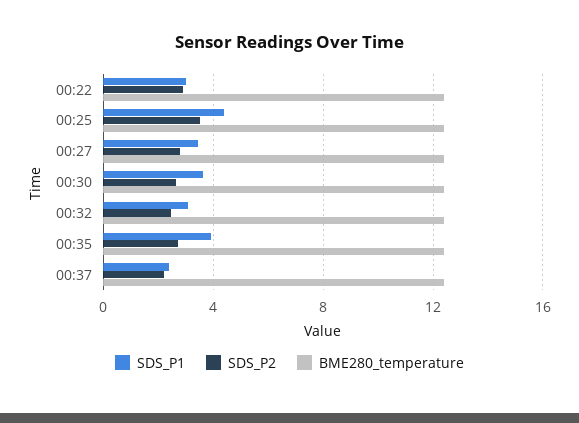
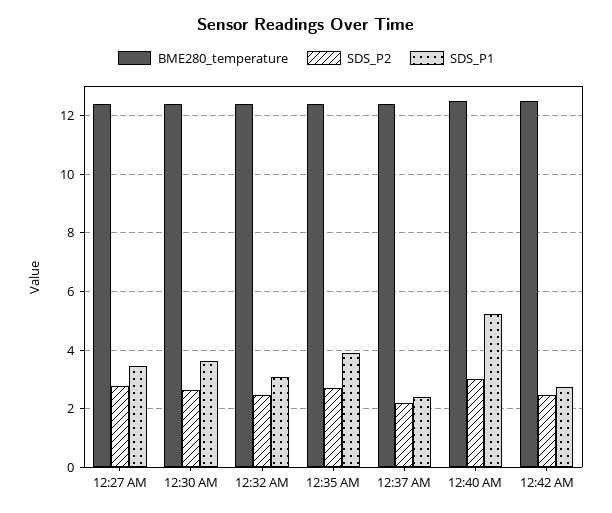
SDS_P1, 00:22: 3 -> none
SDS_P2, 00:22: 3 -> none
BME280_temperature, 00:22: 12.5 -> none
SDS_P1, 00:25: 4.5 -> none
SDS_P2, 00:25: 3.5 -> none
BME280_temperature, 00:25: 12.5 -> none
BME280_temperature, 12:40 AM: none -> 12.5
SDS_P2, 12:40 AM: none -> 3
SDS_P1, 12:40 AM: none -> 5.25
BME280_temperature, 12:42 AM: none -> 12.5
SDS_P2, 12:42 AM: none -> 2.5
SDS_P1, 12:42 AM: none -> 2.75

